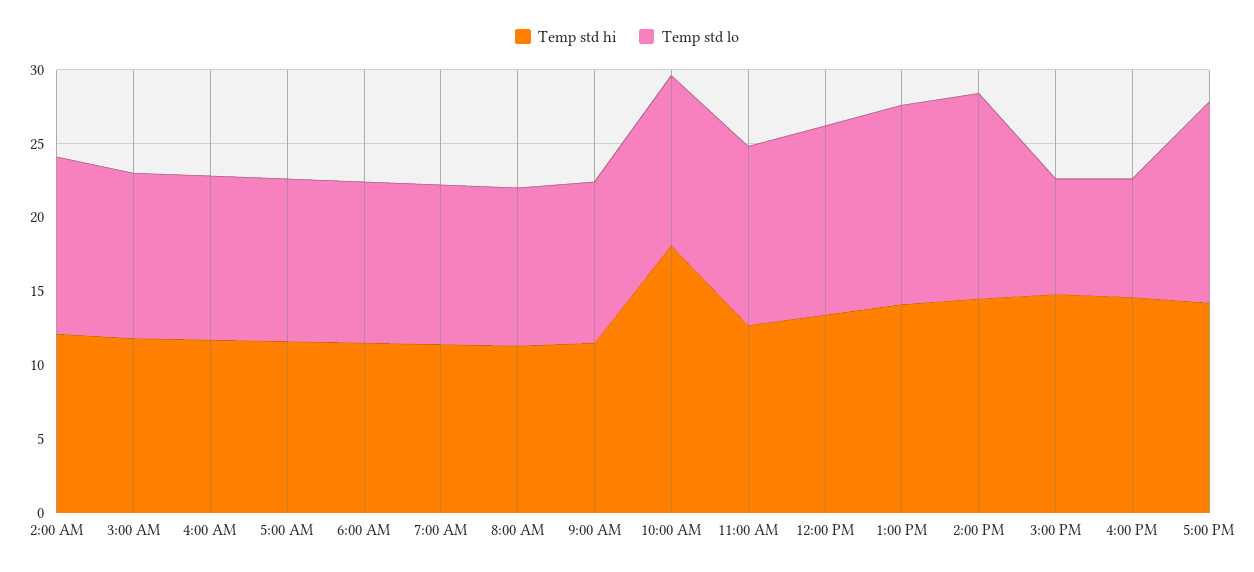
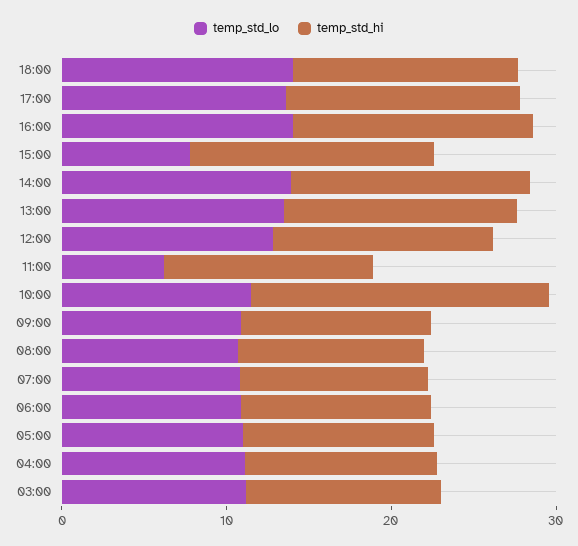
Temp std hi, 2:00 AM: 12 -> none
Temp std lo, 2:00 AM: 12 -> none
Temp std lo, 11:00 AM: 12 -> 6
Temp std lo, 4:00 PM: 8 -> 14
Temp std lo, 18:00: none -> 14
Temp std hi, 18:00: none -> 14

